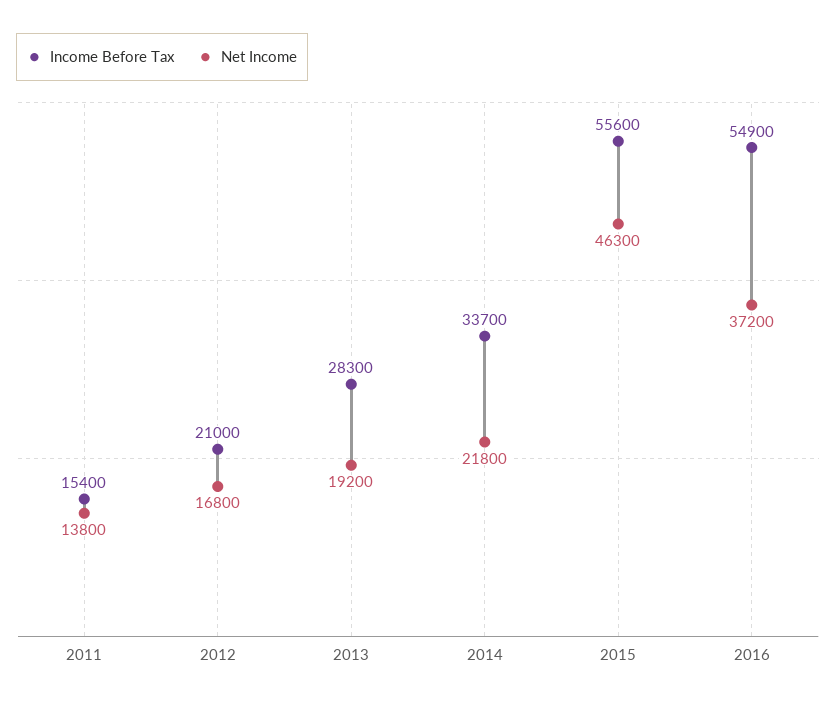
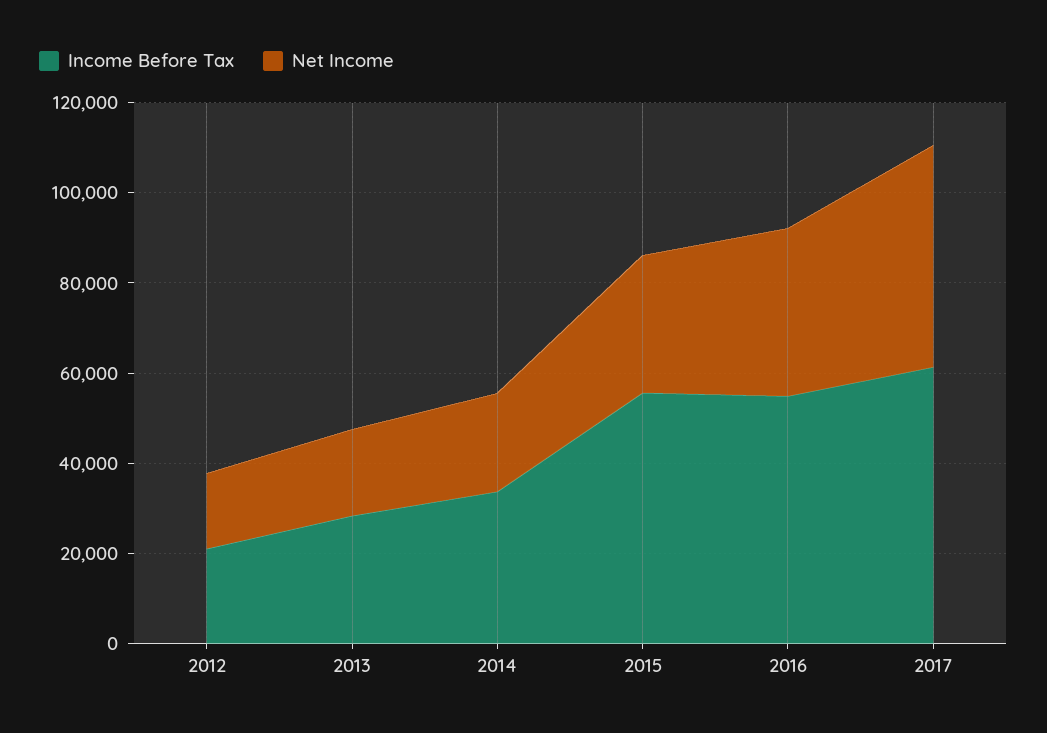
Income Before Tax, 2011: 15400 -> none
Net Income, 2011: 13800 -> none
Net Income, 2015: 46300 -> 30000
Income Before Tax, 2017: none -> 60000
Net Income, 2017: none -> 50000

